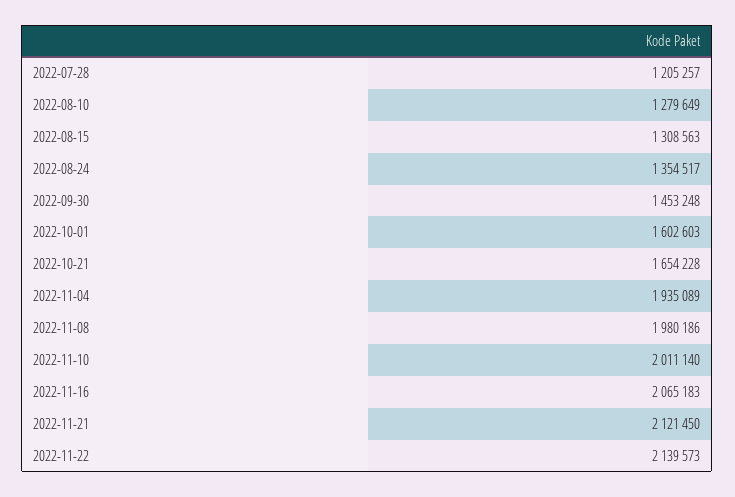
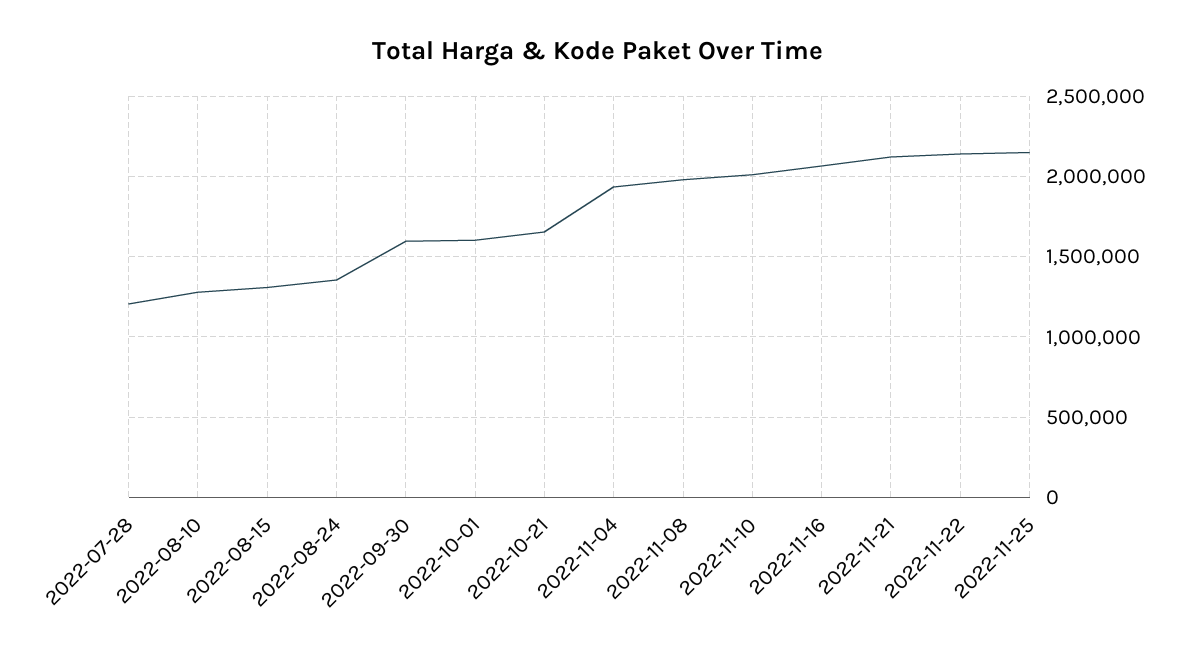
2022-09-30: 1453248 -> 1600000
2022-11-25: none -> 2150000

